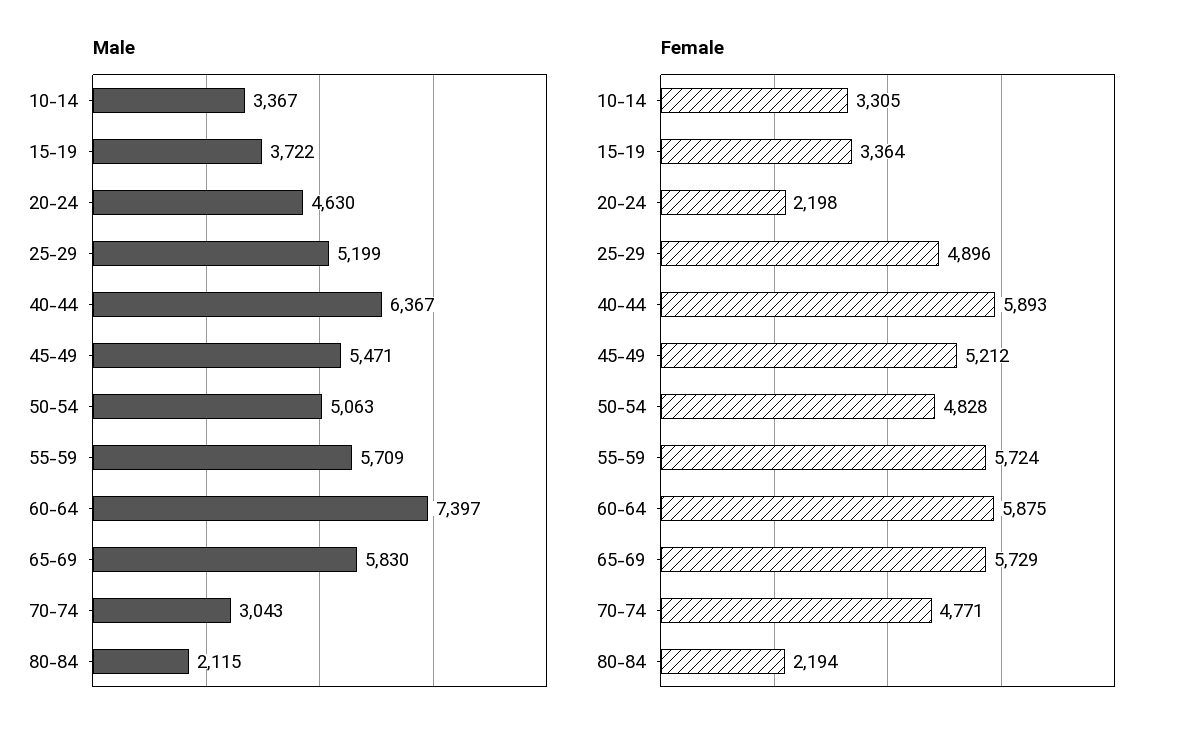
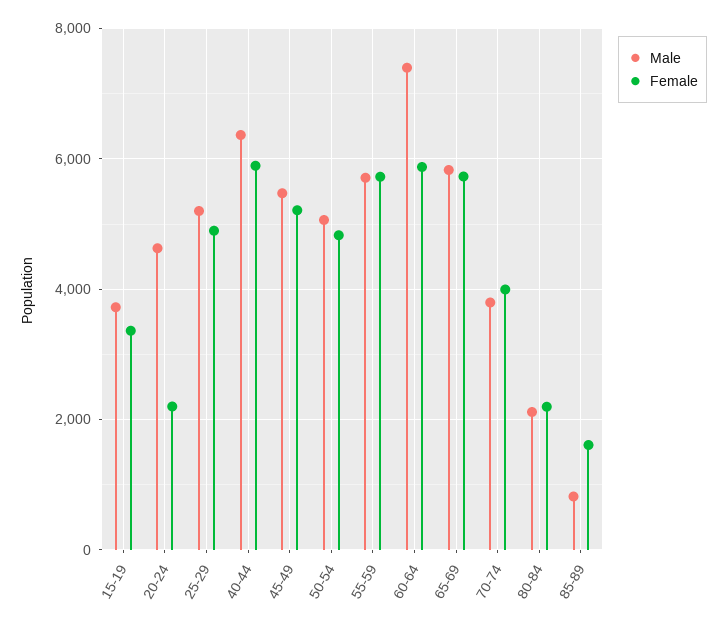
Male, 10-14: 3367 -> none
Male, 70-74: 3043 -> 3800
Female, 10-14: 3305 -> none
Female, 70-74: 4771 -> 4000
Male, 85-89: none -> 800
Female, 85-89: none -> 1600

